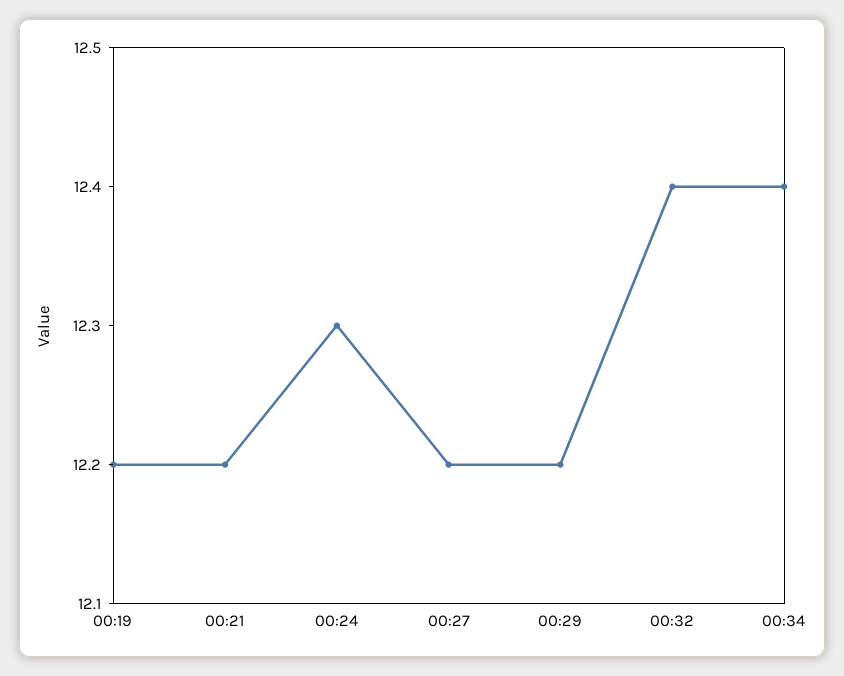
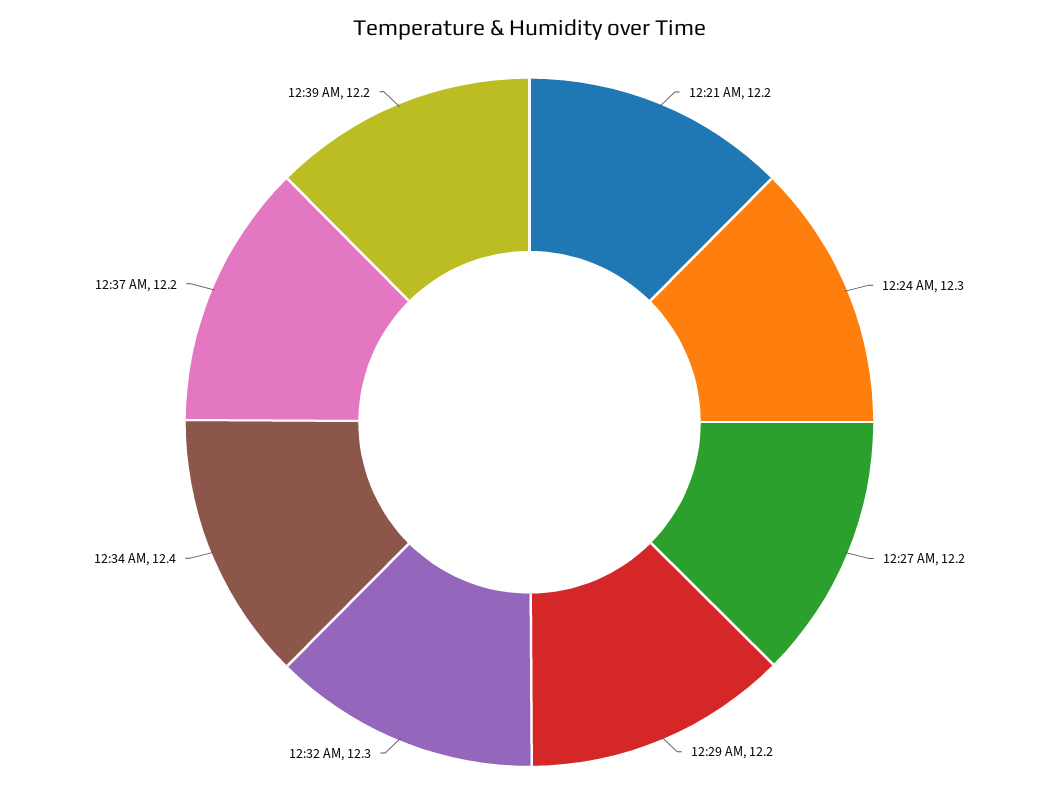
00:19: 12.2 -> none
00:32: 12.4 -> 12.3
12:37 AM: none -> 12.2
12:39 AM: none -> 12.2

